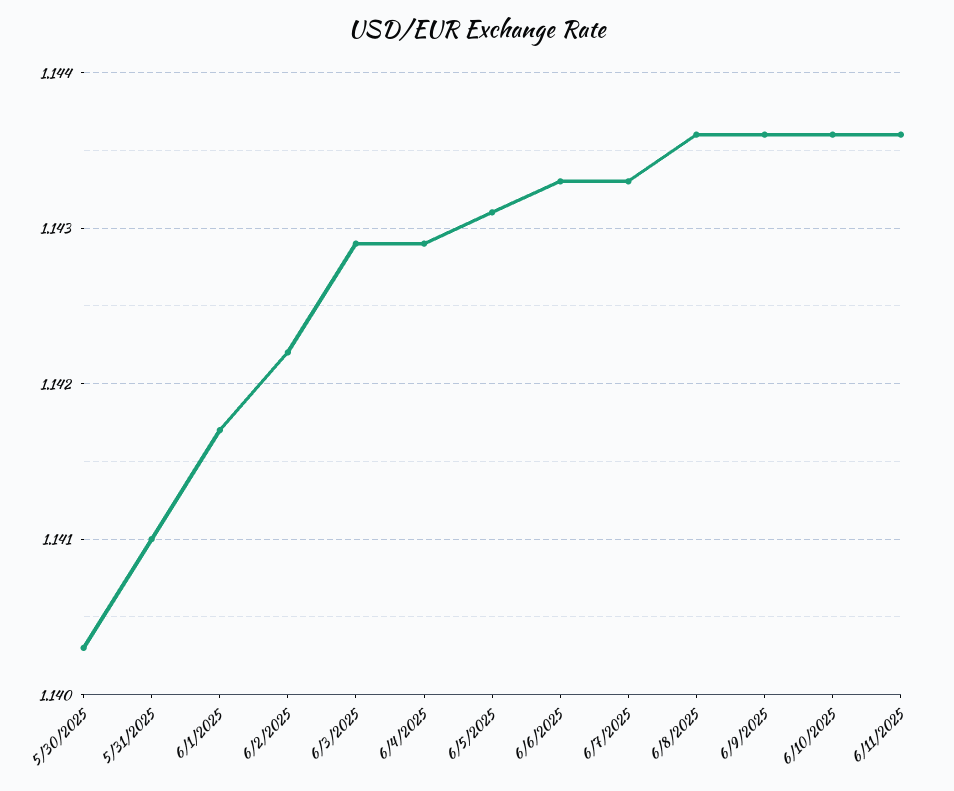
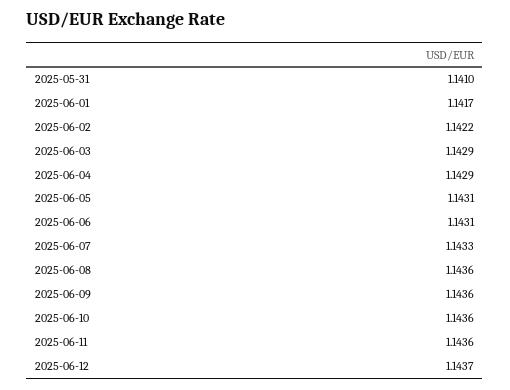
5/30/2025: 1.1403 -> none
6/6/2025: 1.1433 -> 1.1431
2025-06-12: none -> 1.1437

